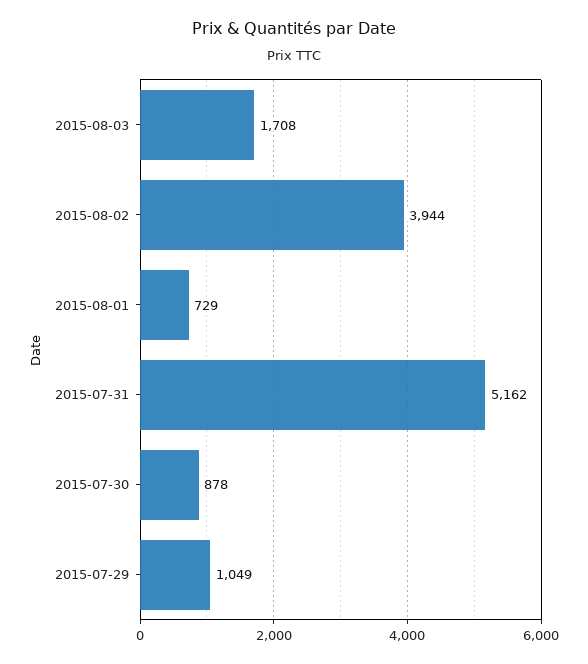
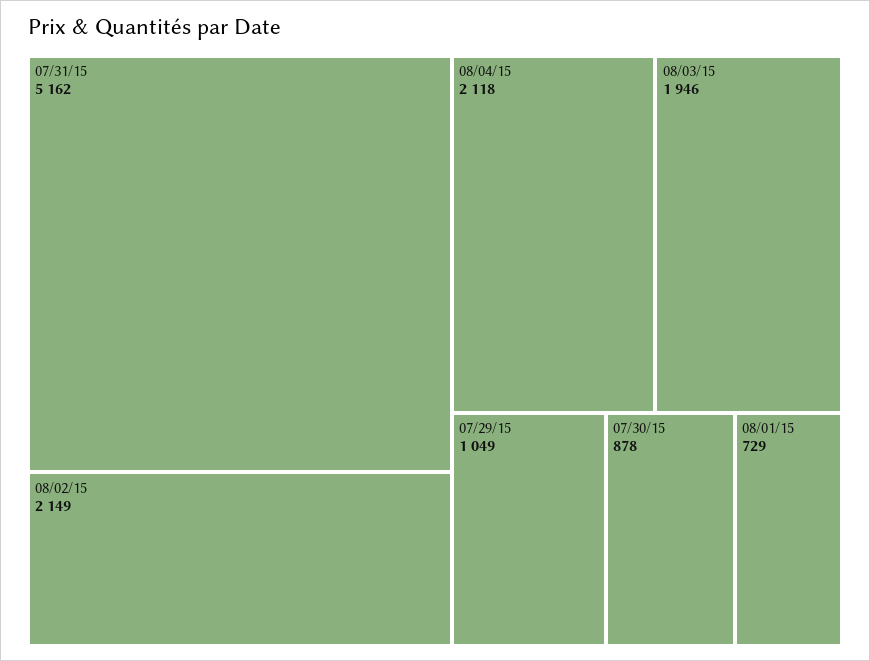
2015-08-03: 1708 -> 1946
2015-08-02: 3944 -> 2149
08/04/15: none -> 2118

